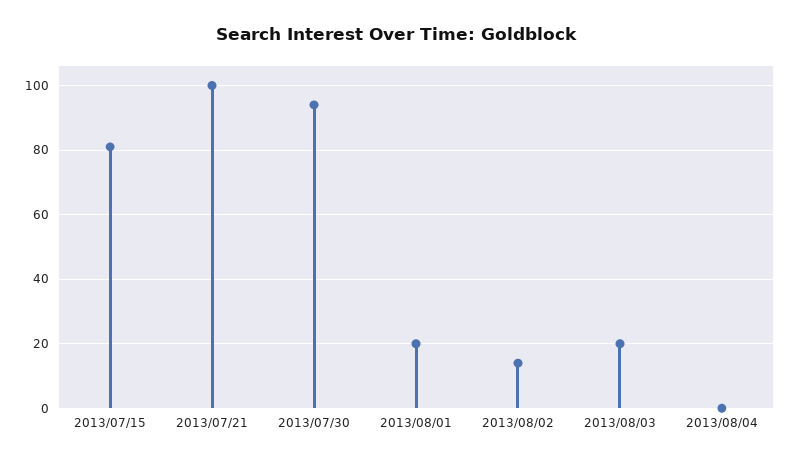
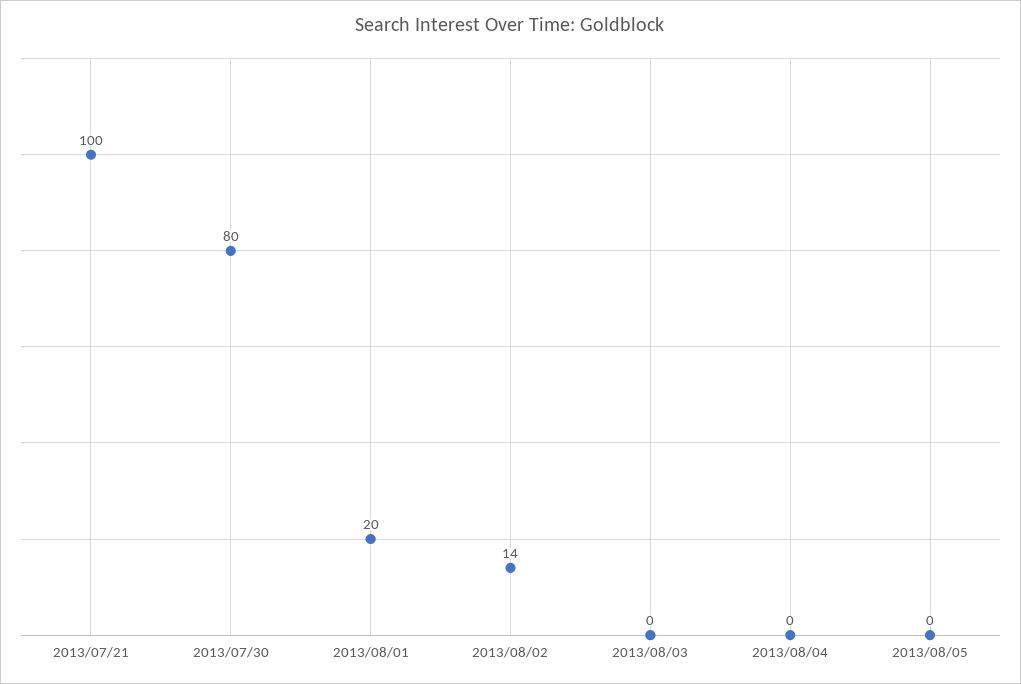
2013/07/15: 80 -> none
2013/07/30: 95 -> 80
2013/08/03: 20 -> 0
2013/08/05: none -> 0

